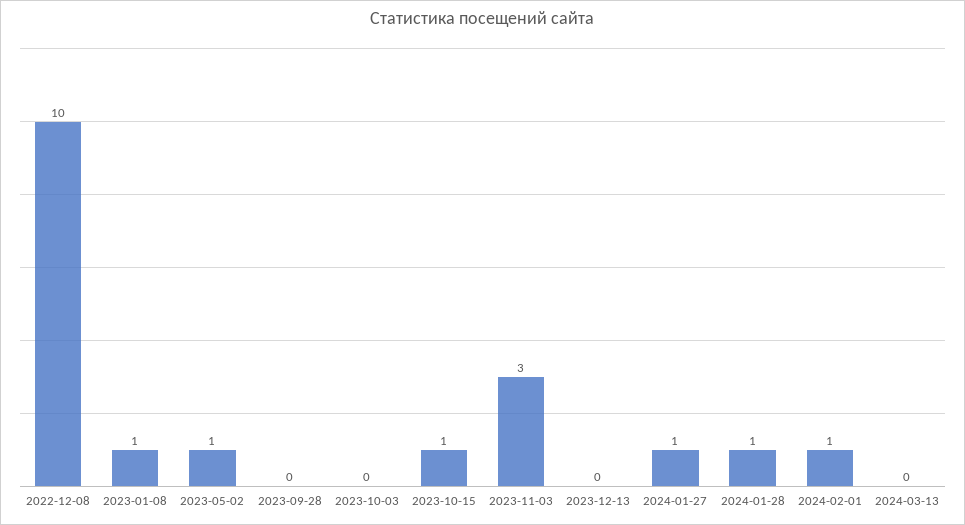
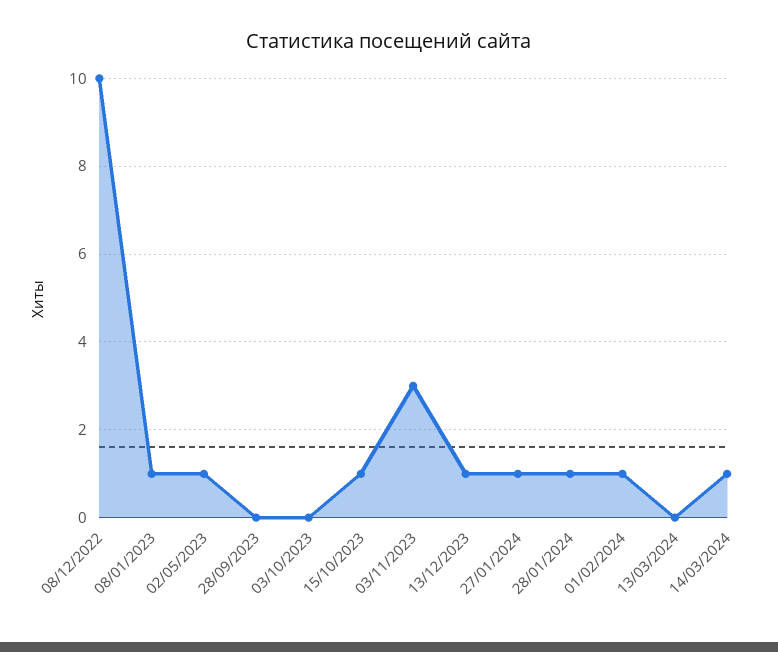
2023-12-13: 0 -> 1
14/03/2024: none -> 1

